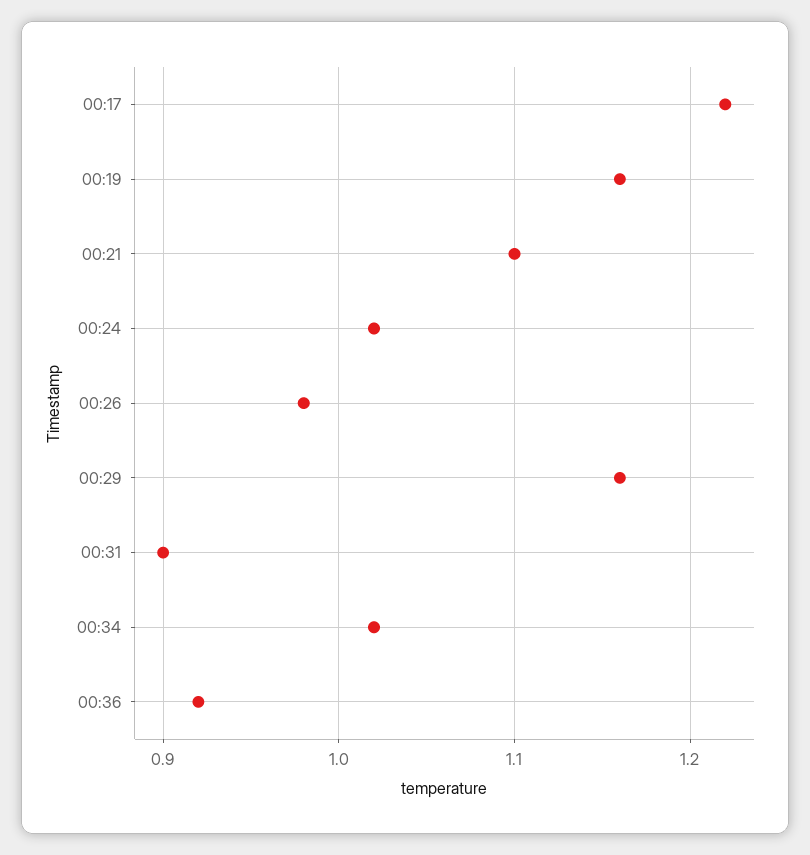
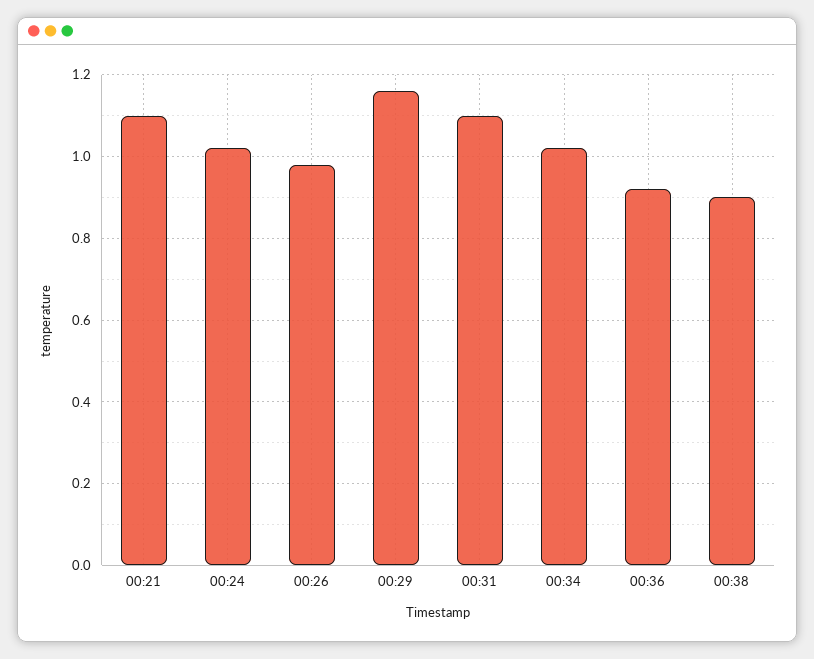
00:17: 1.22 -> none
00:19: 1.16 -> none
00:31: 0.9 -> 1.1
00:38: none -> 0.9

